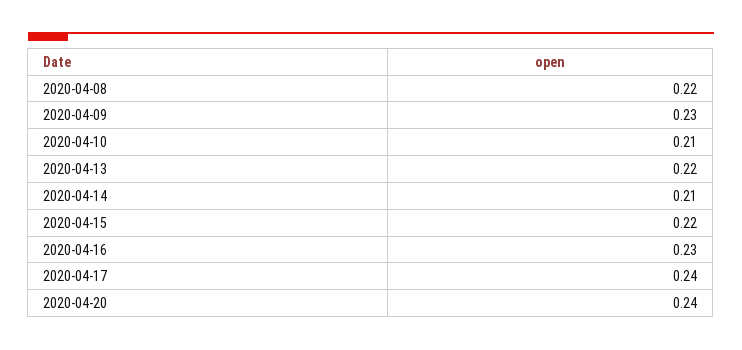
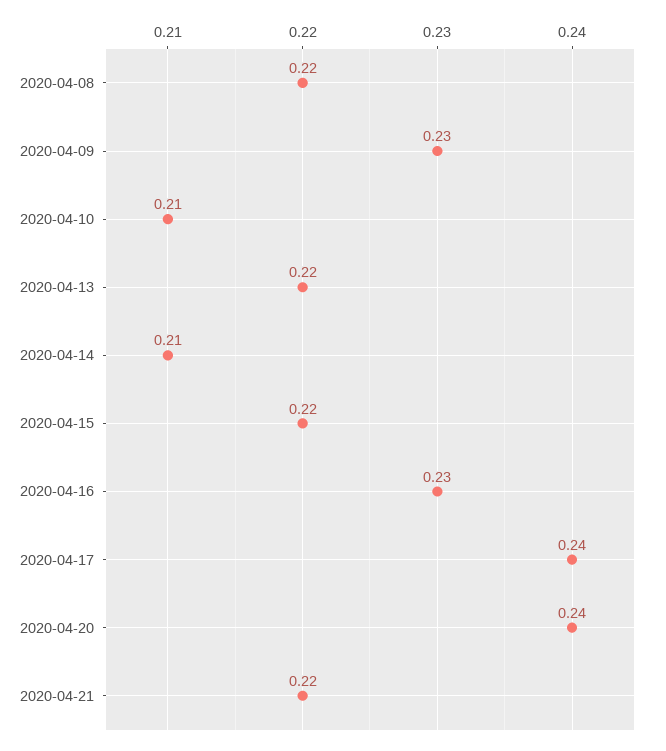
2020-04-21: none -> 0.22

